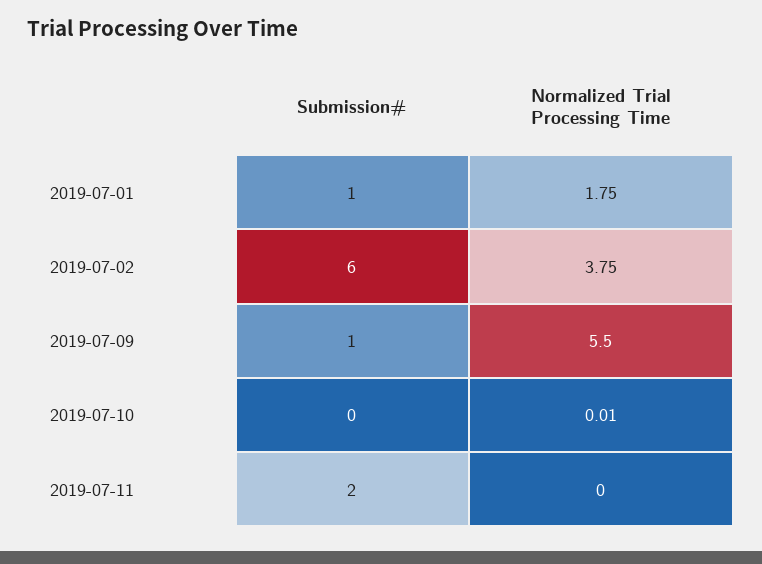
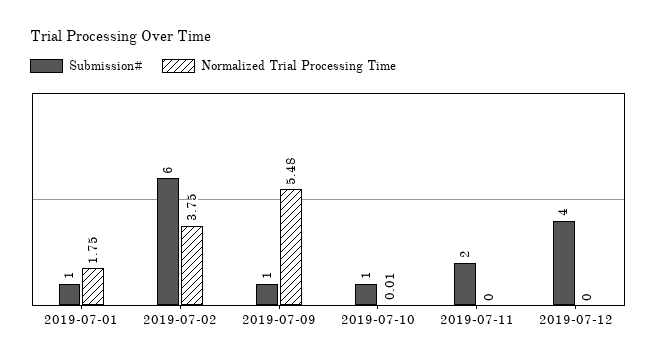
Normalized Trial Processing Time, 2019-07-09: 5.5 -> 5.48
Submission#, 2019-07-10: 0 -> 1
Submission#, 2019-07-12: none -> 4
Normalized Trial Processing Time, 2019-07-12: none -> 0

